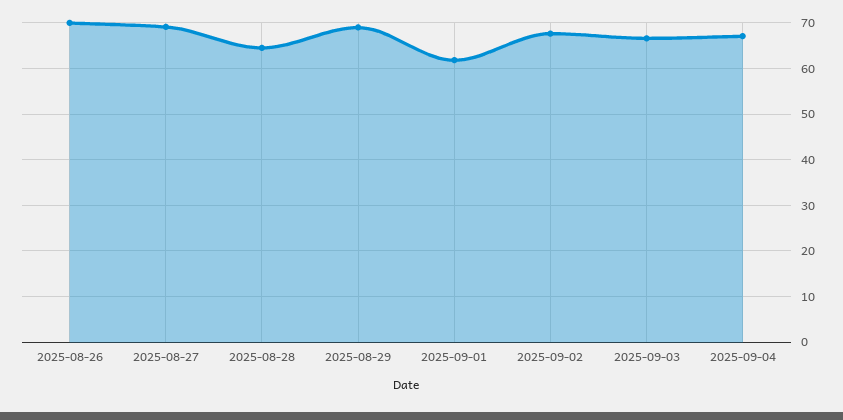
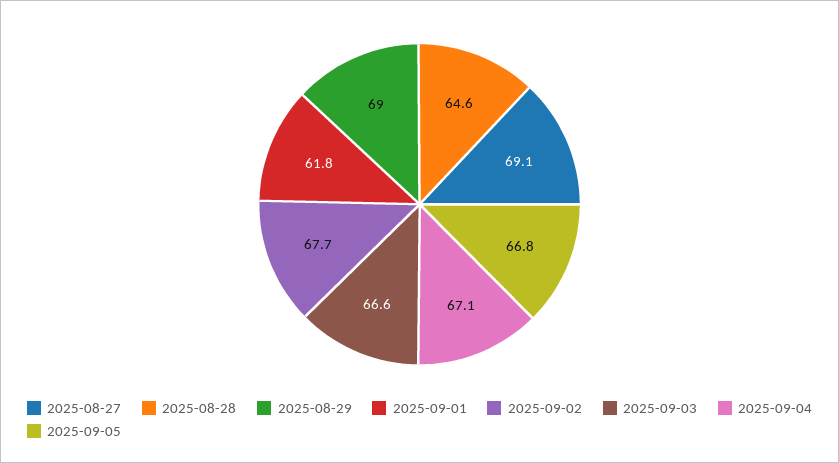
2025-08-26: 70 -> none
2025-09-05: none -> 66.8

